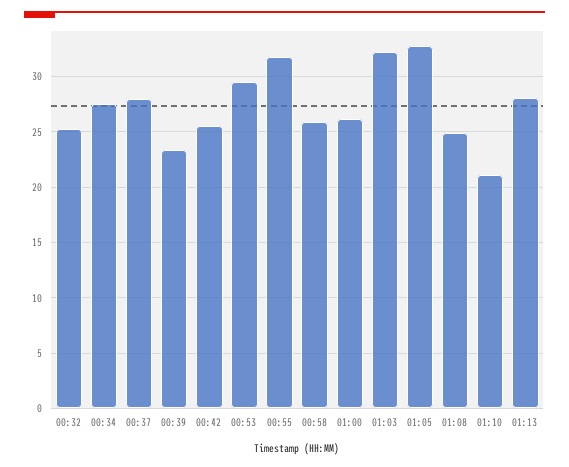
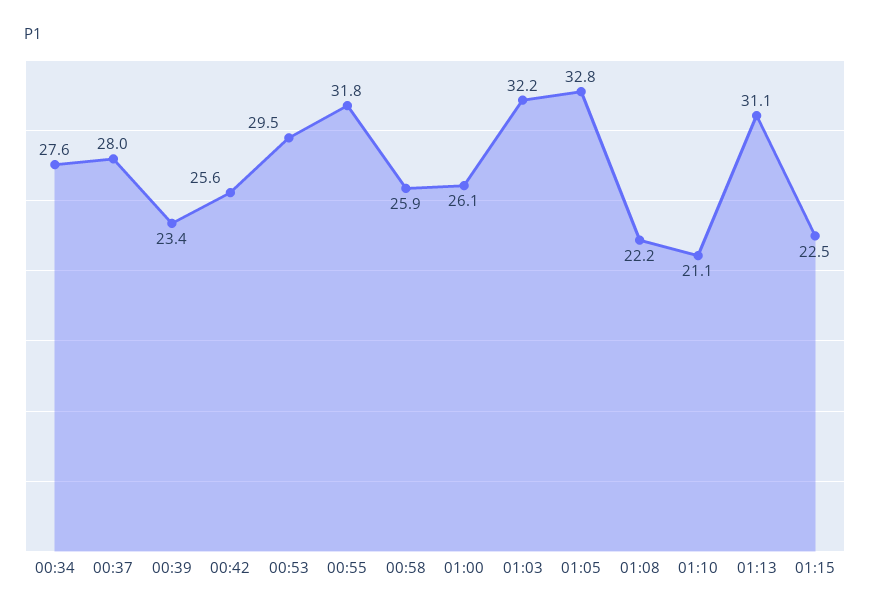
00:32: 25 -> none
01:08: 25 -> 22.2
01:13: 28 -> 31.1
01:15: none -> 22.5

